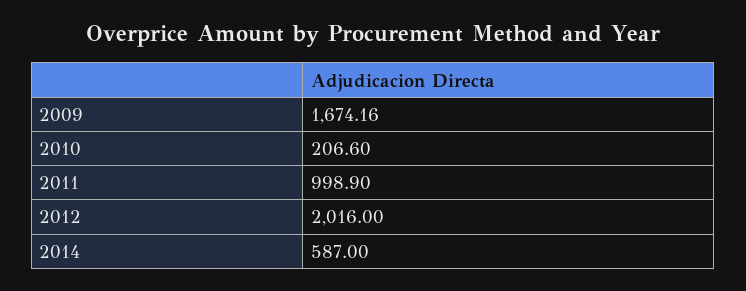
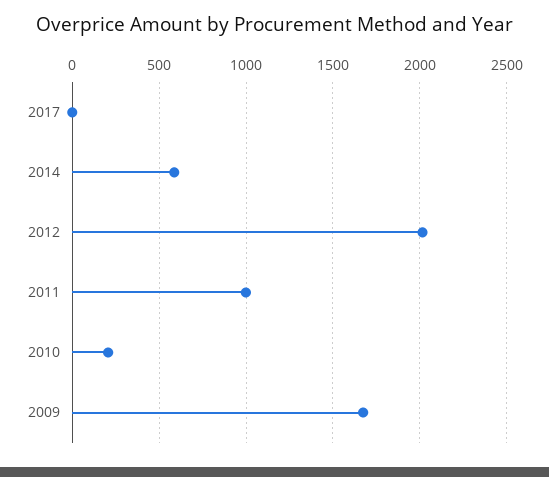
2017: none -> 0

